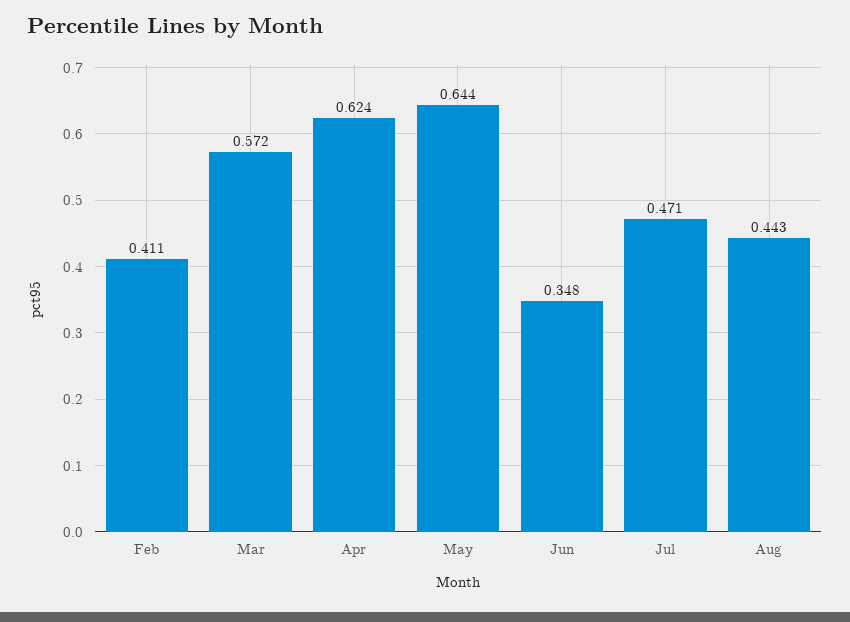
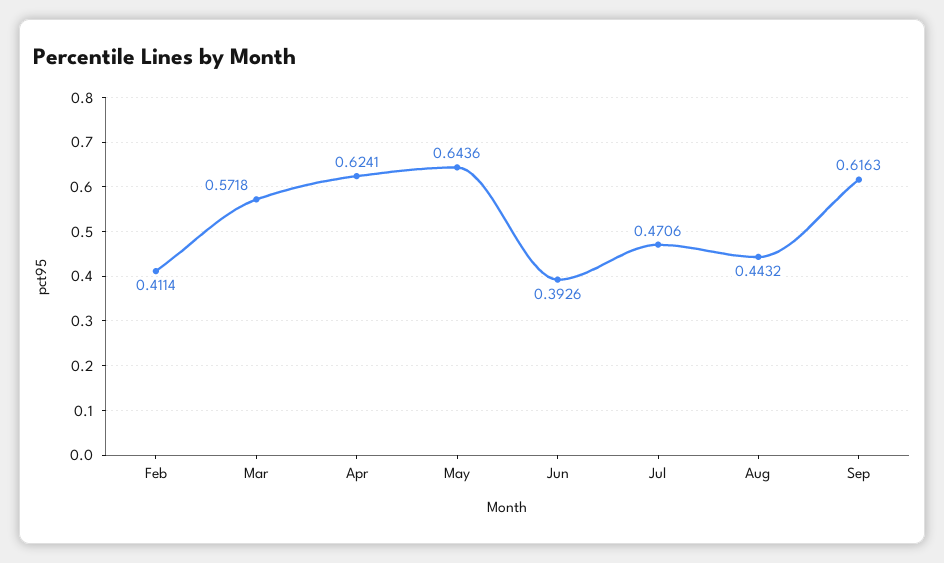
Jun: 0.348 -> 0.3926
Sep: none -> 0.6163

